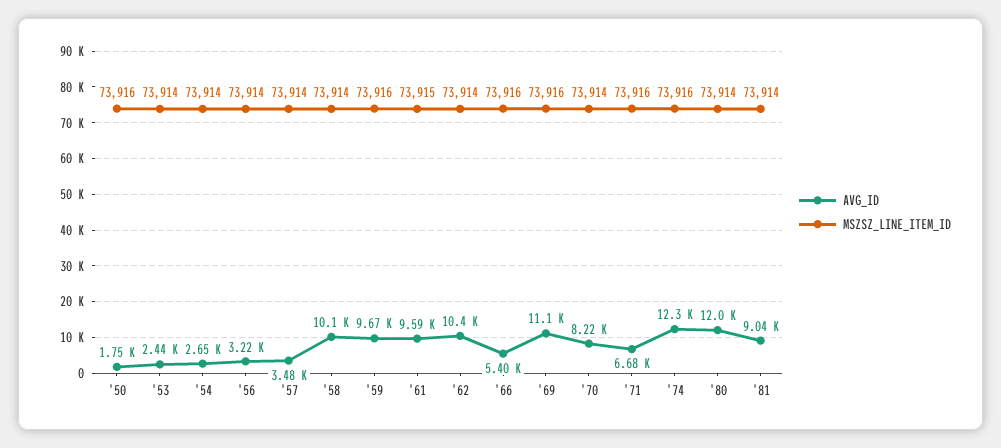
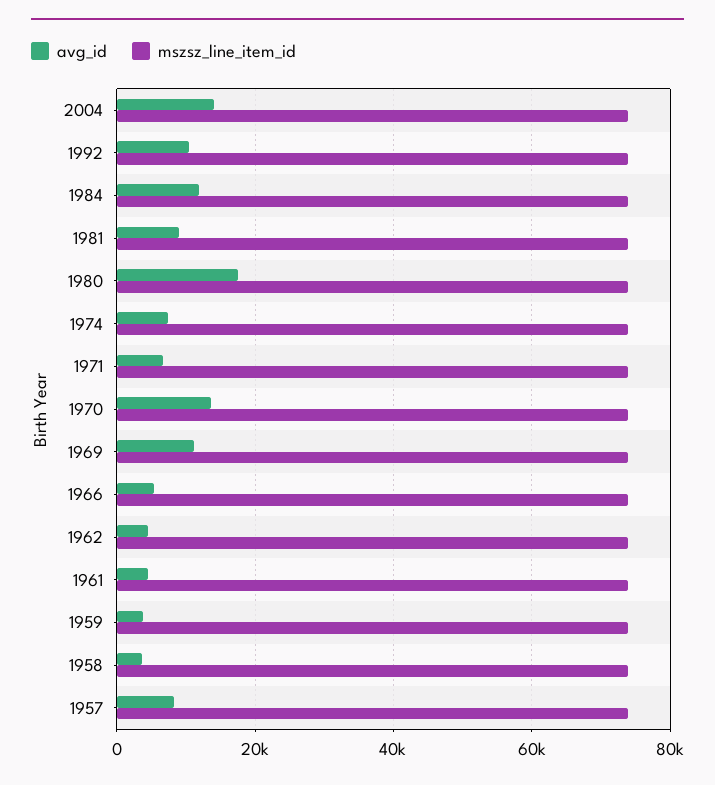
AVG_ID, '50: 1750 -> none
MSZSZ_LINE_ITEM_ID, '50: 73916 -> none
AVG_ID, '53: 2440 -> none
MSZSZ_LINE_ITEM_ID, '53: 73914 -> none
AVG_ID, '54: 2650 -> none
MSZSZ_LINE_ITEM_ID, '54: 73914 -> none
AVG_ID, '56: 3220 -> none
MSZSZ_LINE_ITEM_ID, '56: 73914 -> none
AVG_ID, '57: 3480 -> 8000
AVG_ID, '58: 10100 -> 4000
AVG_ID, '59: 9670 -> 4000
AVG_ID, '61: 9590 -> 4000
AVG_ID, '62: 10400 -> 4000
AVG_ID, '70: 8220 -> 14000
AVG_ID, '74: 12300 -> 8000
AVG_ID, '80: 12000 -> 18000
AVG_ID, 2004: none -> 14000
MSZSZ_LINE_ITEM_ID, 2004: none -> 74000
AVG_ID, 1992: none -> 10000
MSZSZ_LINE_ITEM_ID, 1992: none -> 74000
AVG_ID, 1984: none -> 12000
MSZSZ_LINE_ITEM_ID, 1984: none -> 74000

